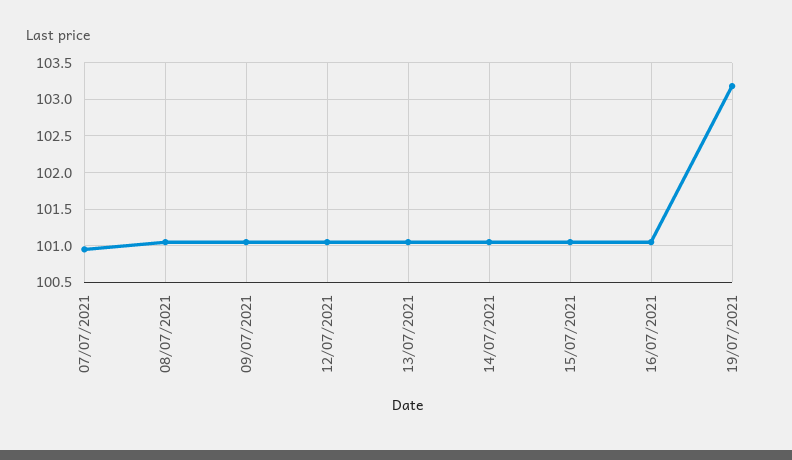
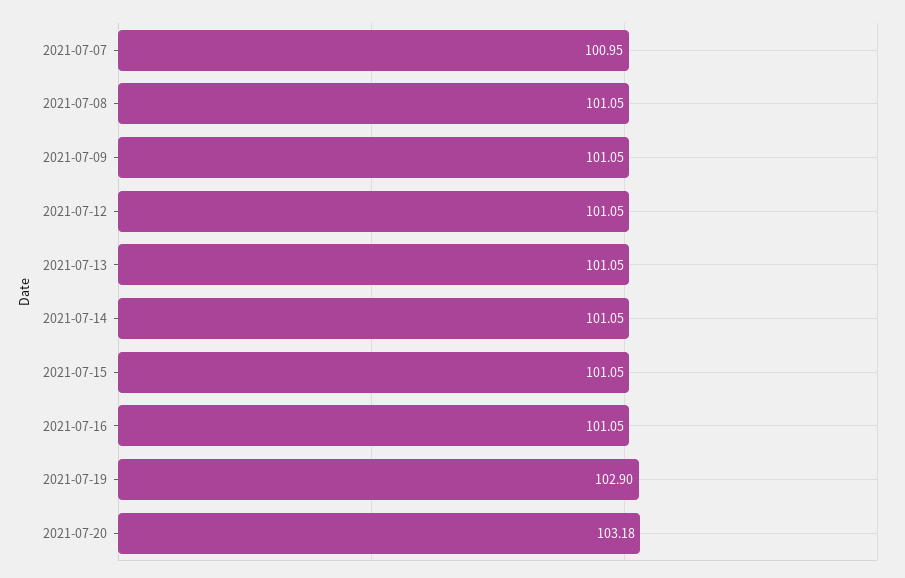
19/07/2021: 103.2 -> 102.9
2021-07-20: none -> 103.18

